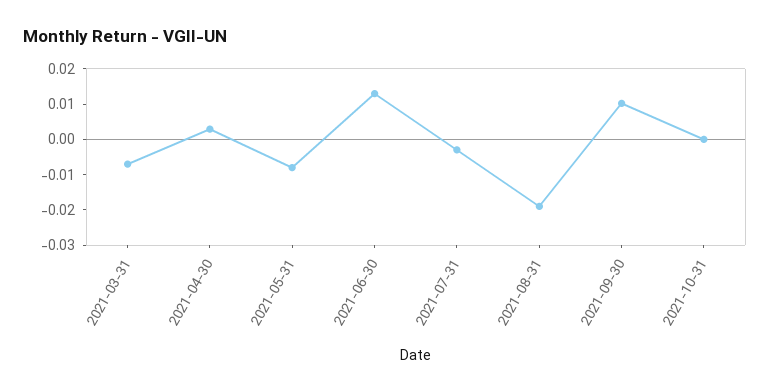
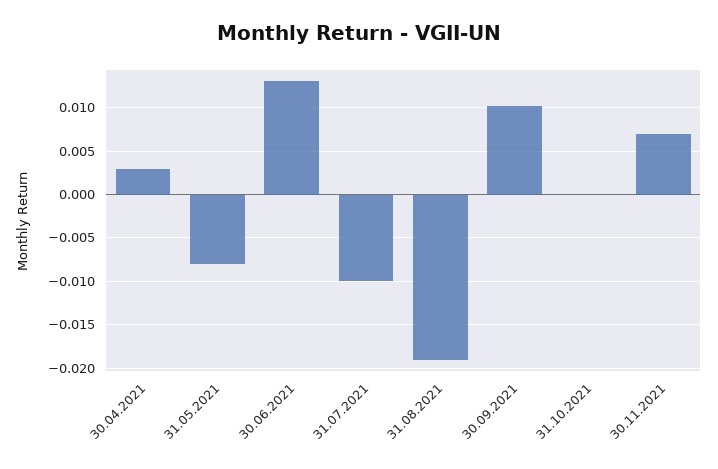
2021-03-31: -0.0075 -> none
2021-07-31: -0.0025 -> -0.01
30.11.2021: none -> 0.007

